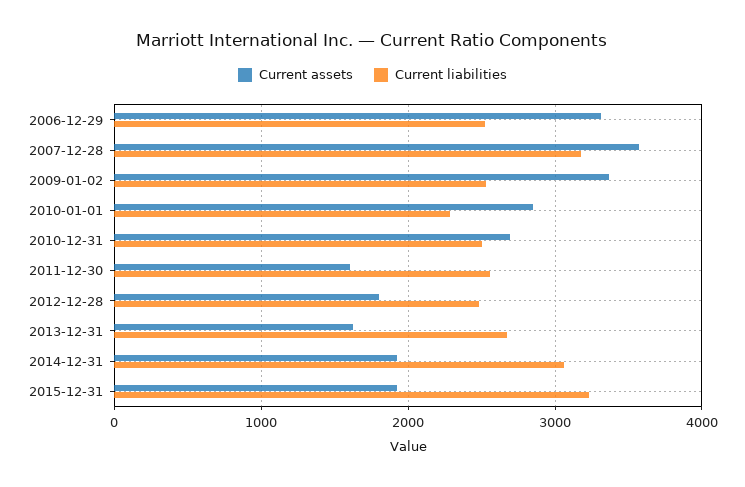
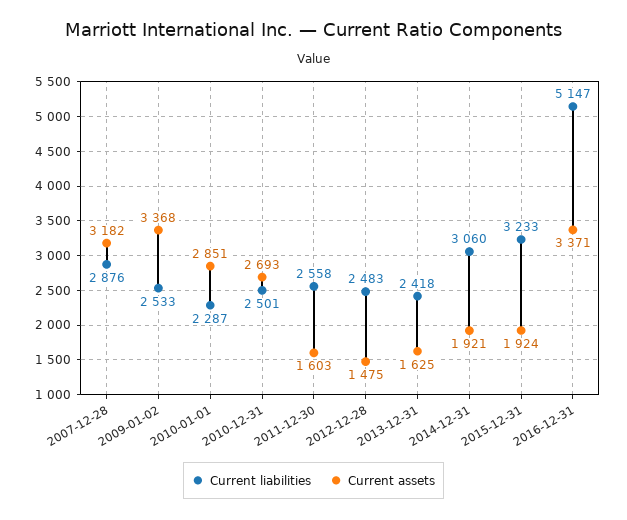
Current assets, 2006-12-29: 3300 -> none
Current liabilities, 2006-12-29: 2500 -> none
Current assets, 2007-12-28: 3600 -> 3182
Current liabilities, 2007-12-28: 3200 -> 2876
Current assets, 2012-12-28: 1800 -> 1475
Current liabilities, 2013-12-31: 2700 -> 2418
Current liabilities, 2016-12-31: none -> 5147
Current assets, 2016-12-31: none -> 3371

